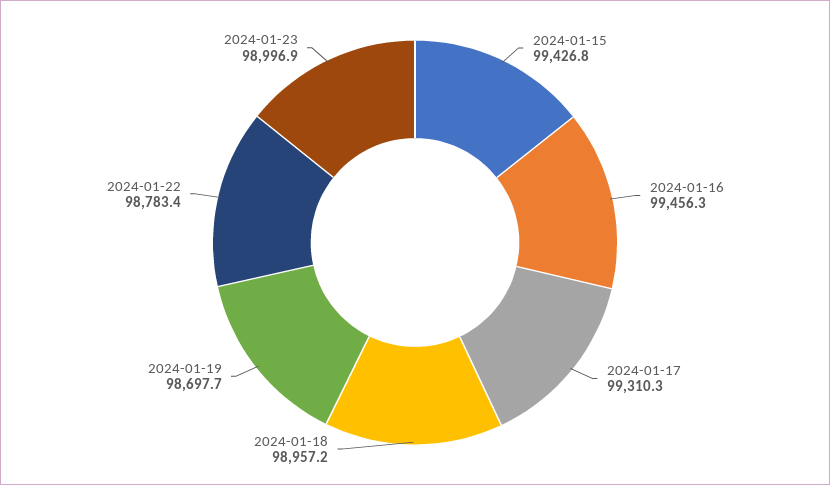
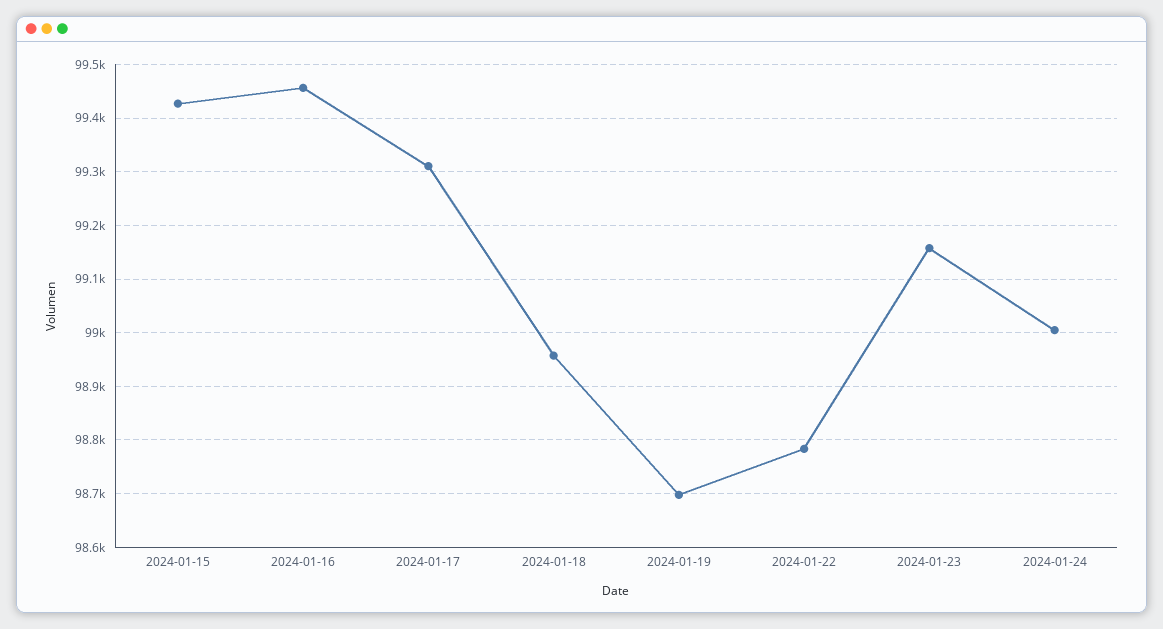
2024-01-23: 98996.9 -> 99160
2024-01-24: none -> 99000

